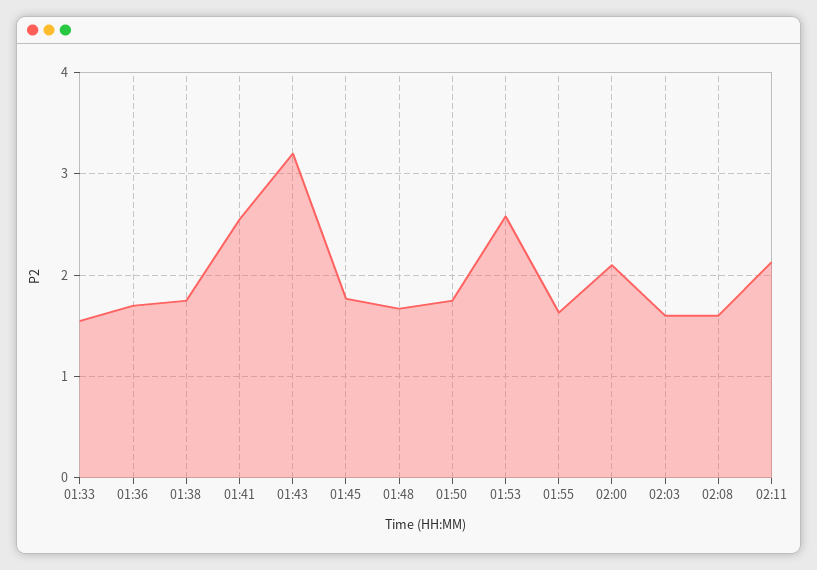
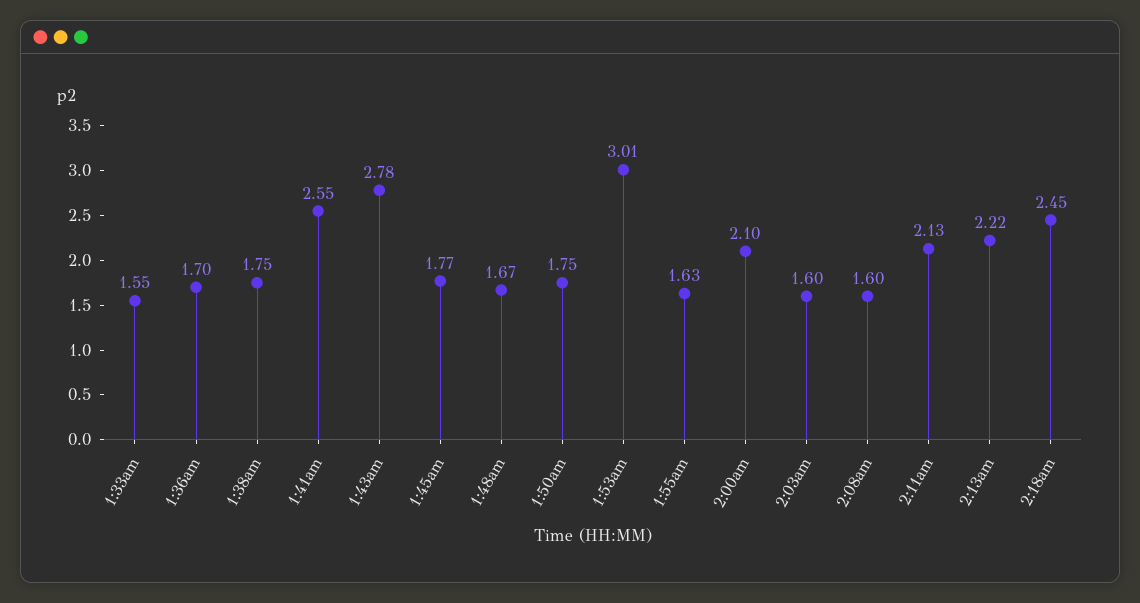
01:43: 3.2 -> 2.78
01:53: 2.6 -> 3.01
2:13am: none -> 2.22
2:18am: none -> 2.45

